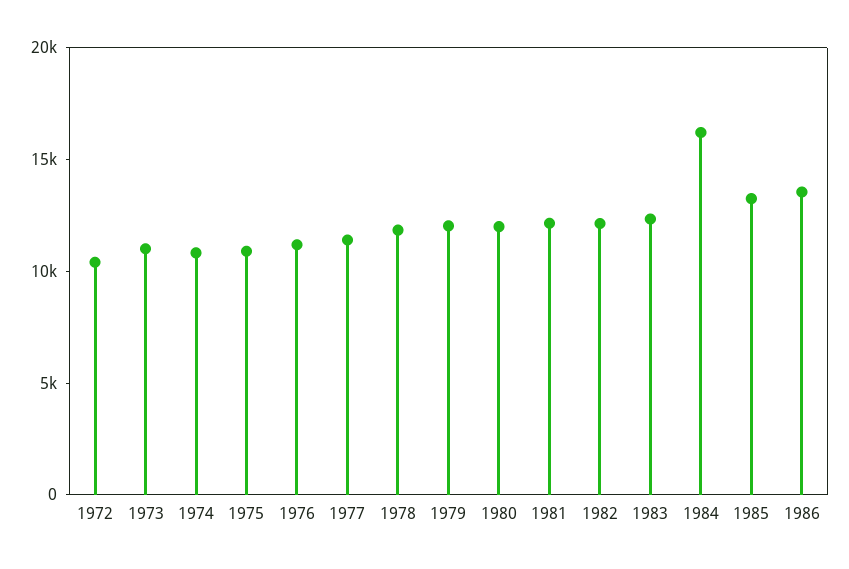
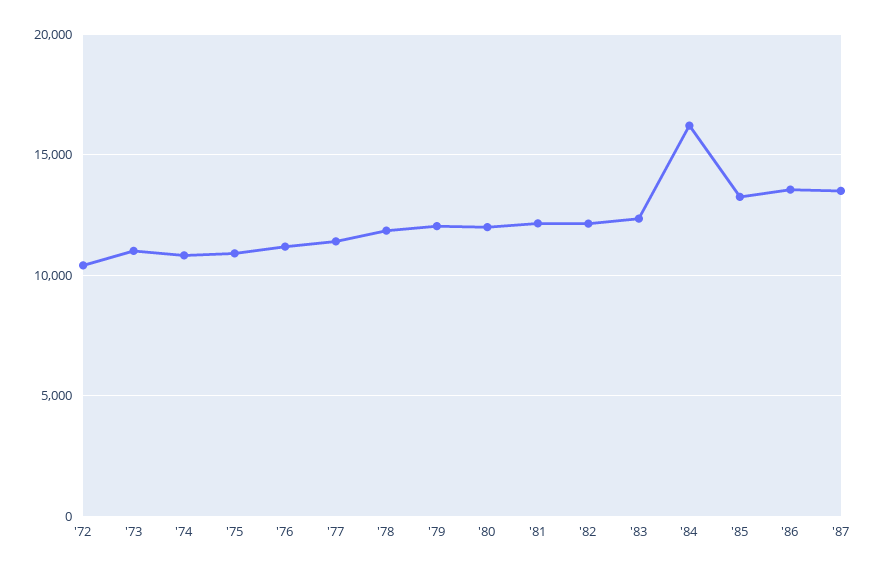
'87: none -> 13500

